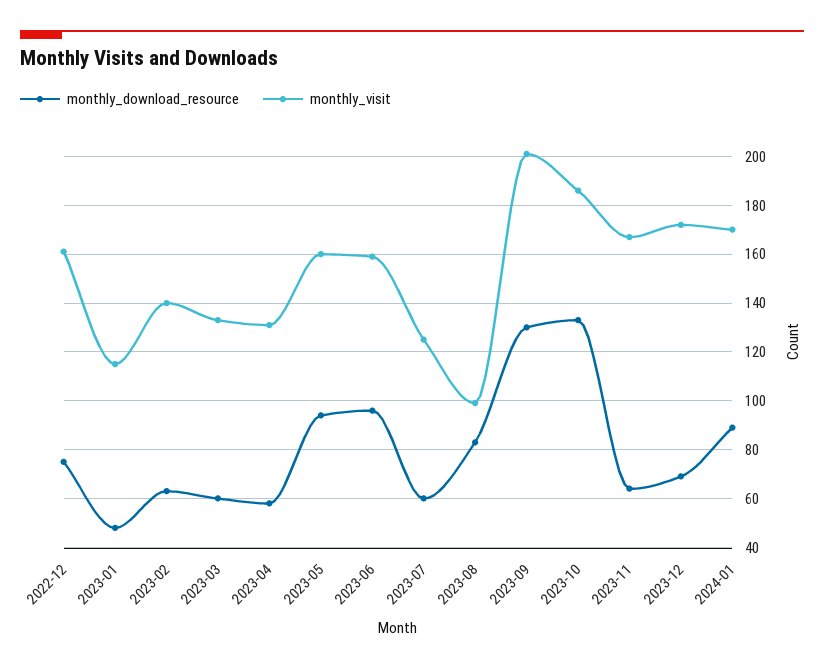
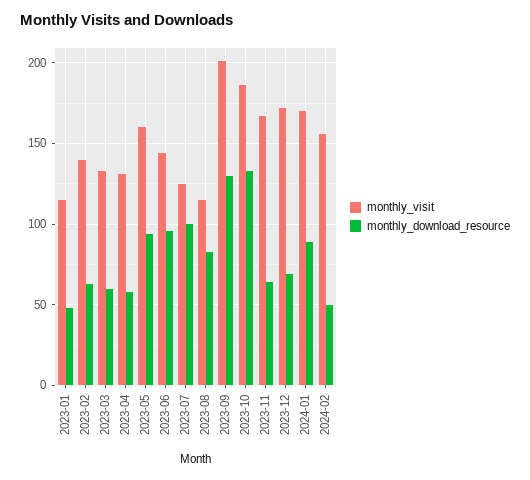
monthly_download_resource, 2022-12: 75 -> none
monthly_visit, 2022-12: 160 -> none
monthly_visit, 2023-06: 160 -> 145
monthly_download_resource, 2023-07: 60 -> 100
monthly_visit, 2023-08: 100 -> 115
monthly_visit, 2024-02: none -> 155
monthly_download_resource, 2024-02: none -> 50

